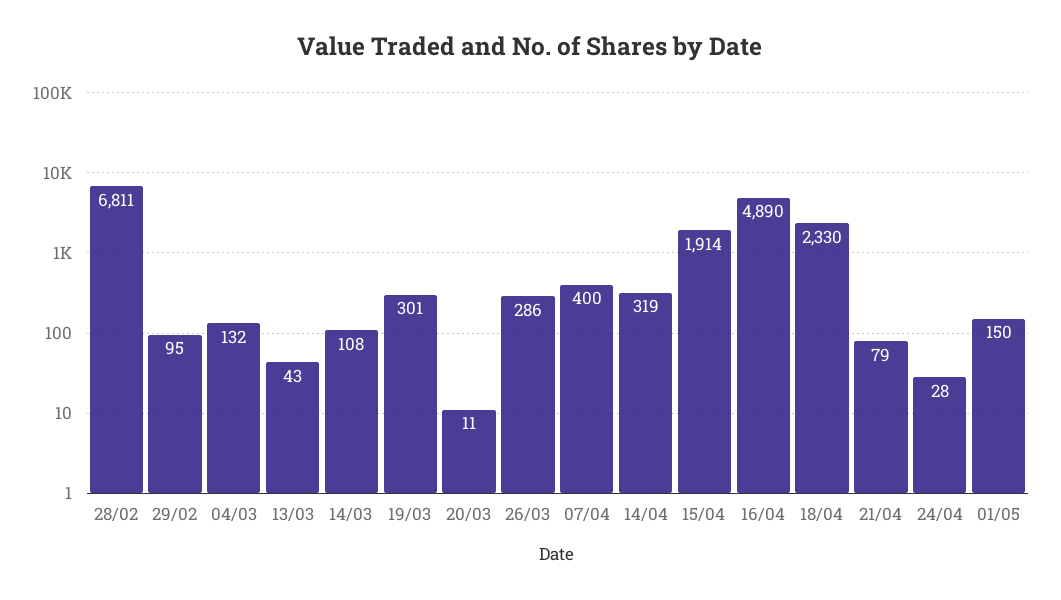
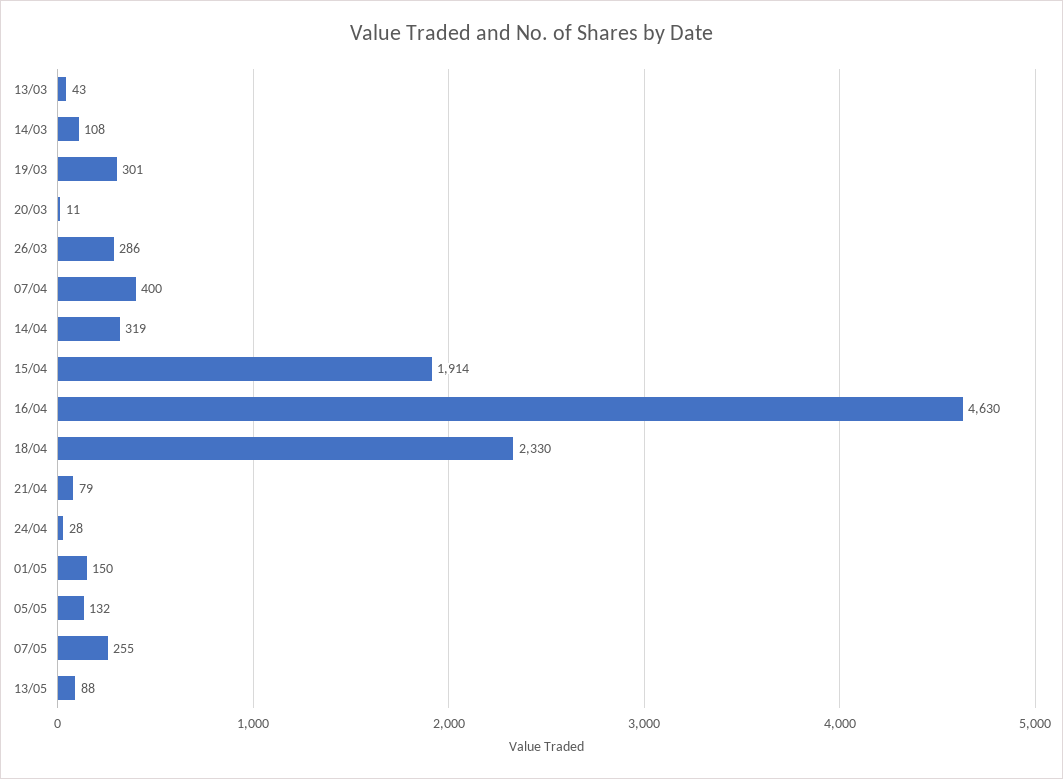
28/02: 6811 -> none
29/02: 95 -> none
04/03: 132 -> none
16/04: 4890 -> 4630
05/05: none -> 132
07/05: none -> 255
13/05: none -> 88

